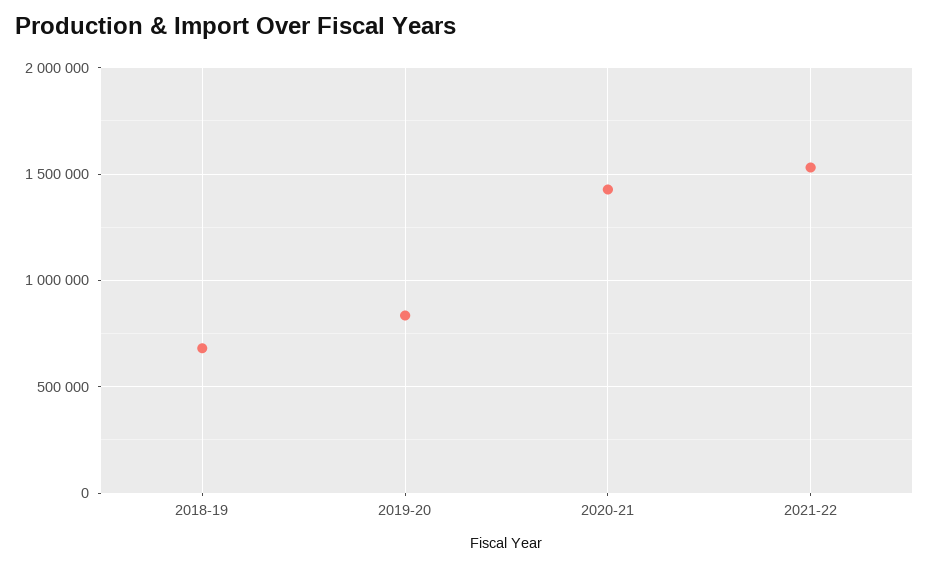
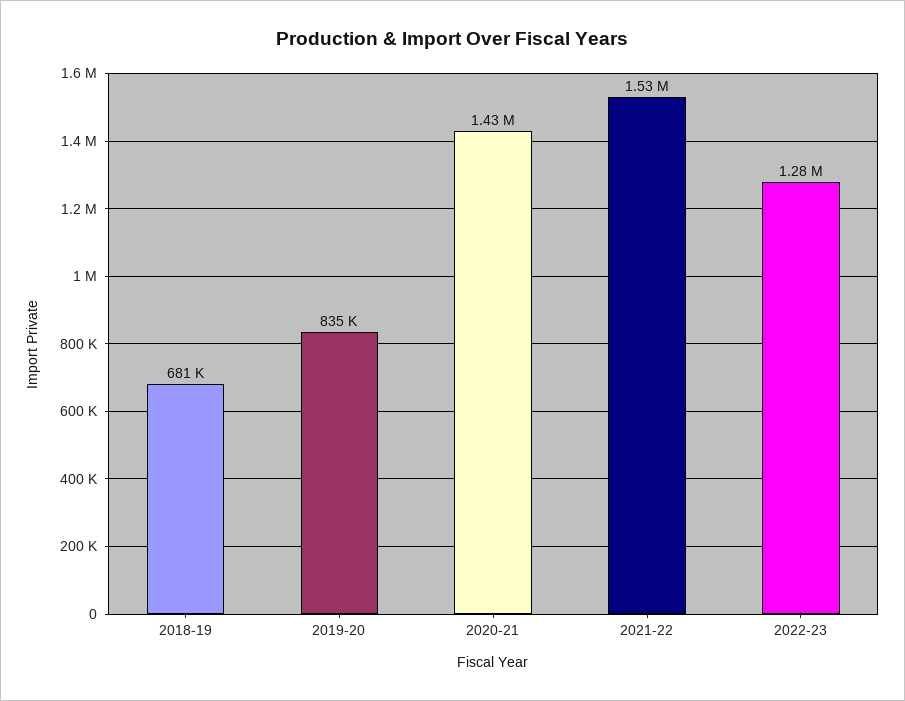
2022-23: none -> 1280000

